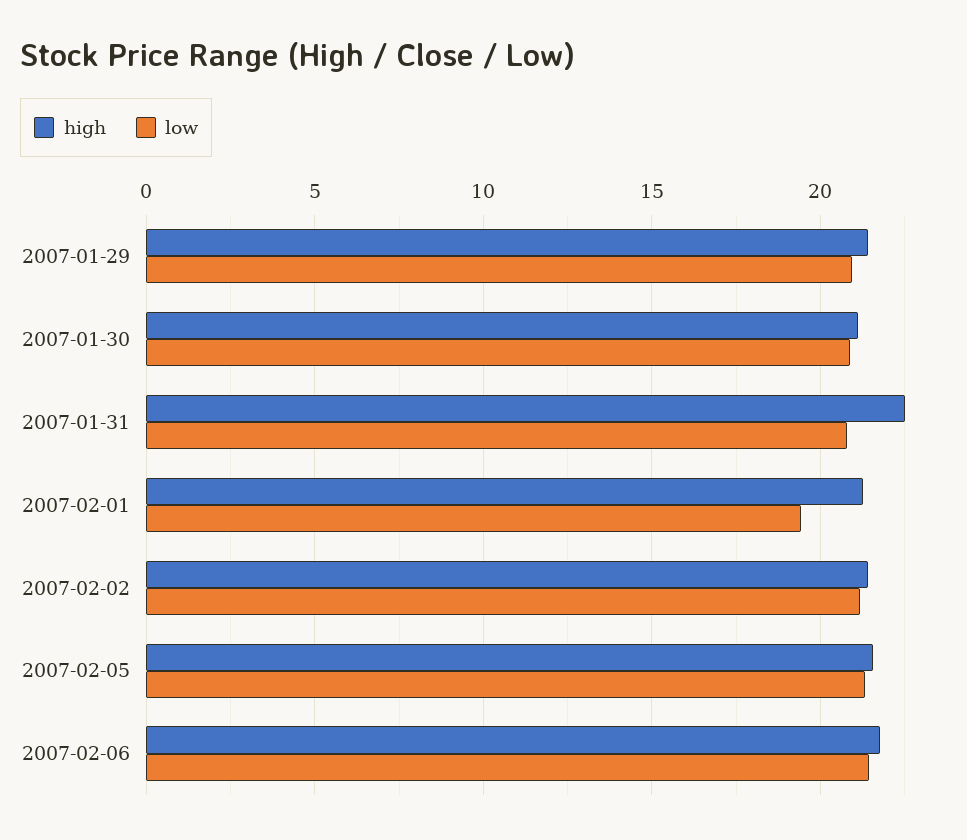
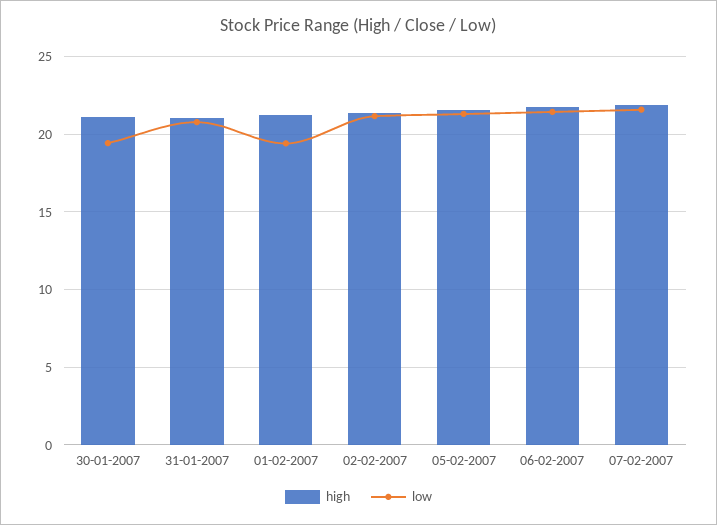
high, 2007-01-29: 21.5 -> none
low, 2007-01-29: 21 -> none
low, 2007-01-30: 21 -> 19.5
high, 2007-01-31: 22.5 -> 21
high, 07-02-2007: none -> 22
low, 07-02-2007: none -> 21.5

